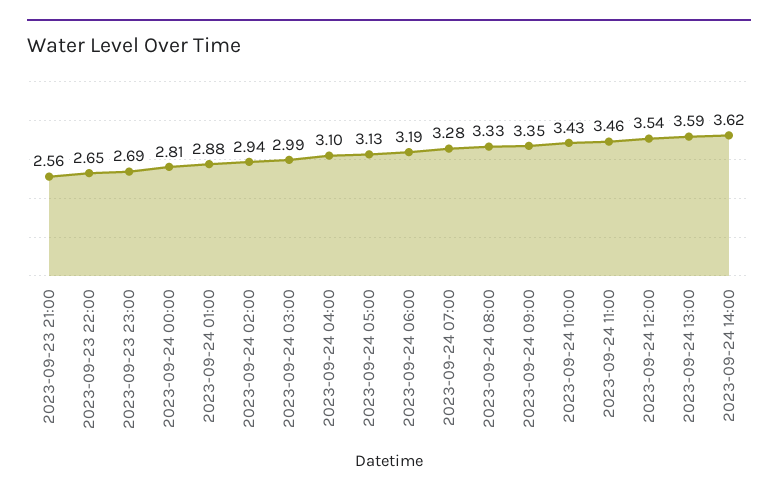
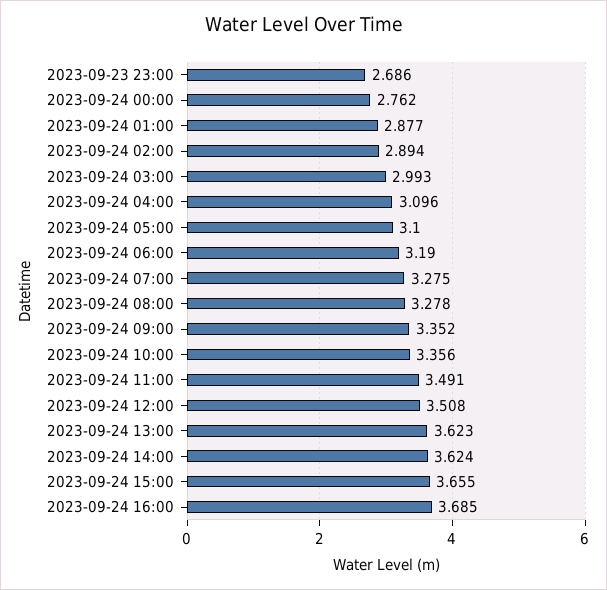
2023-09-23 21:00: 2.56 -> none
2023-09-23 22:00: 2.65 -> none
2023-09-24 00:00: 2.81 -> 2.762
2023-09-24 02:00: 2.94 -> 2.894
2023-09-24 05:00: 3.13 -> 3.1
2023-09-24 08:00: 3.33 -> 3.278
2023-09-24 10:00: 3.43 -> 3.356
2023-09-24 11:00: 3.46 -> 3.491
2023-09-24 12:00: 3.54 -> 3.508
2023-09-24 13:00: 3.59 -> 3.623
2023-09-24 15:00: none -> 3.655
2023-09-24 16:00: none -> 3.685

